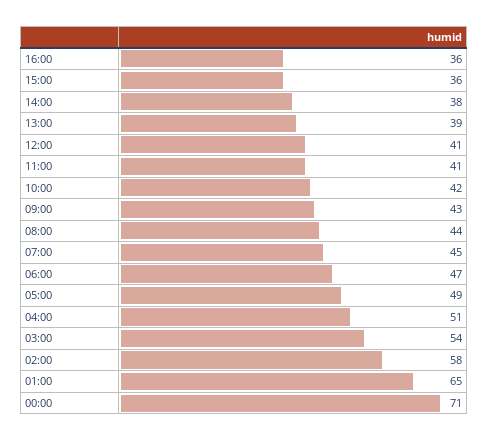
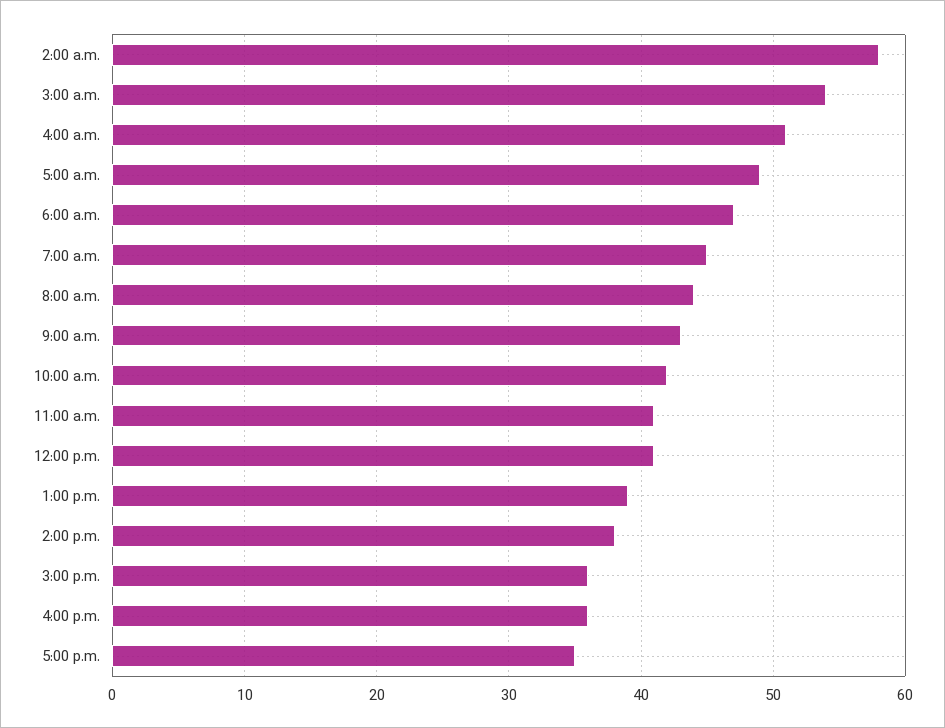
01:00: 65 -> none
00:00: 71 -> none
5:00 p.m.: none -> 35

